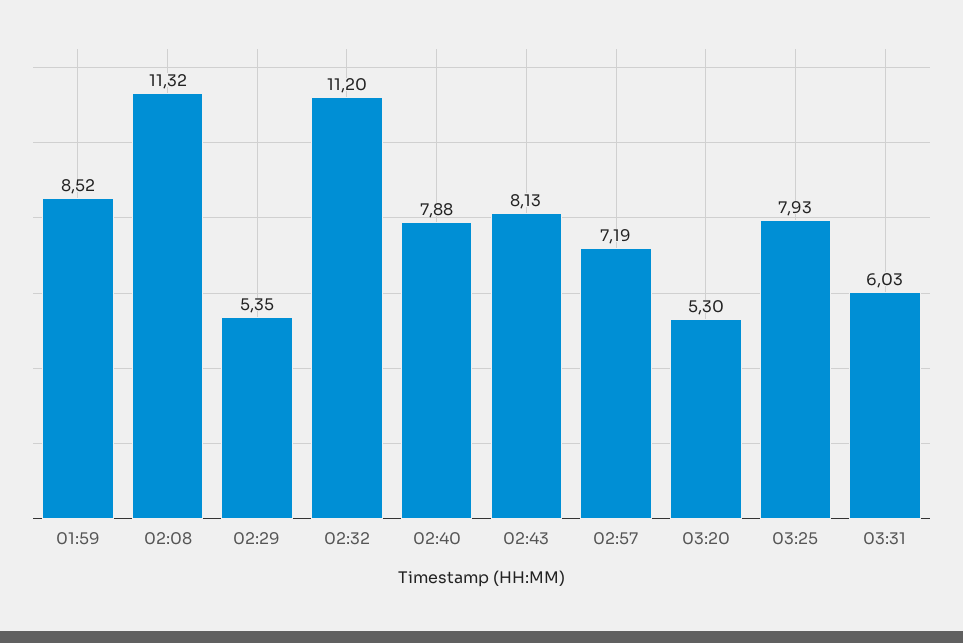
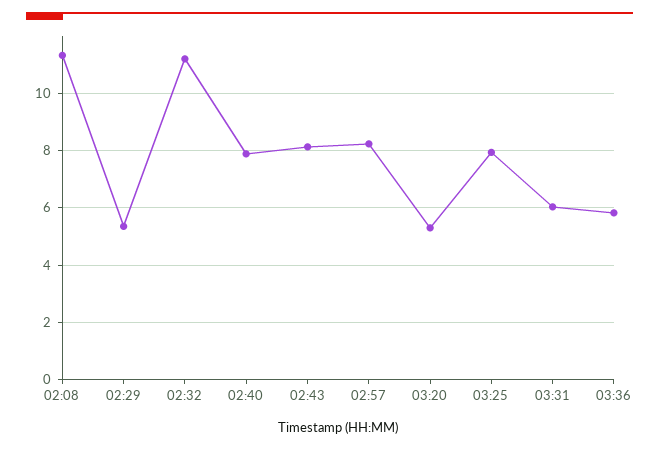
01:59: 8.52 -> none
02:57: 7.19 -> 8.25
03:36: none -> 5.75

